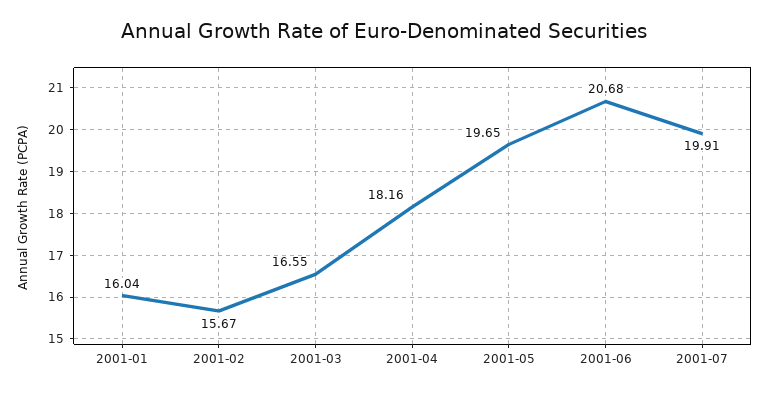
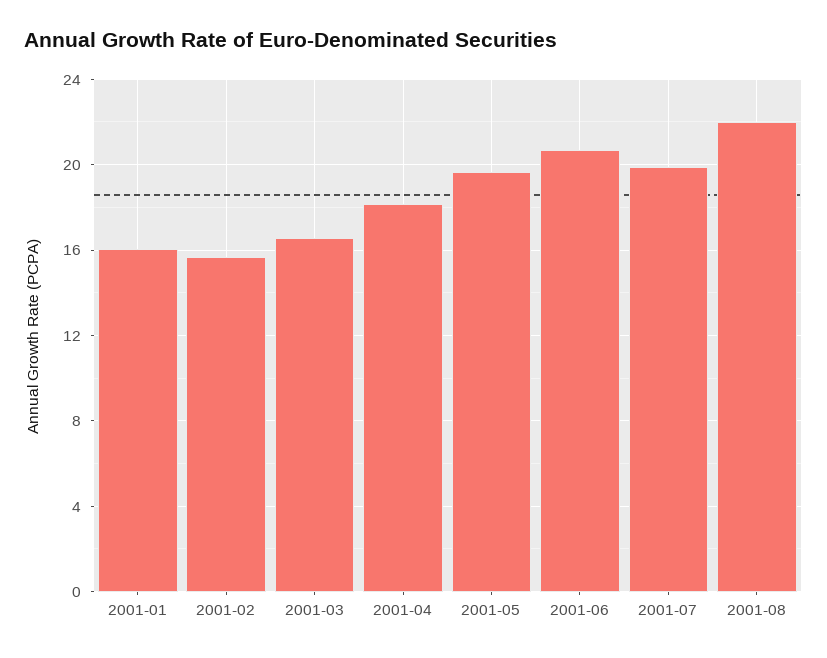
2001-08: none -> 22

